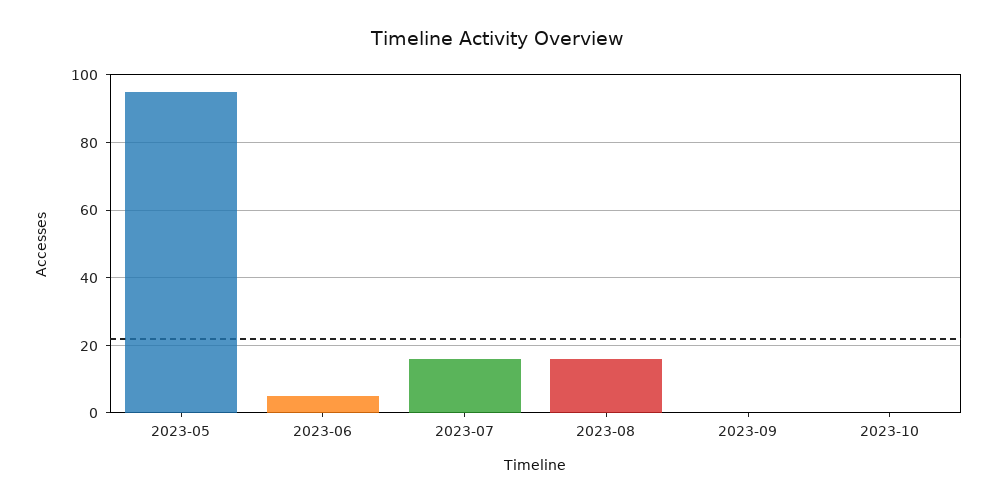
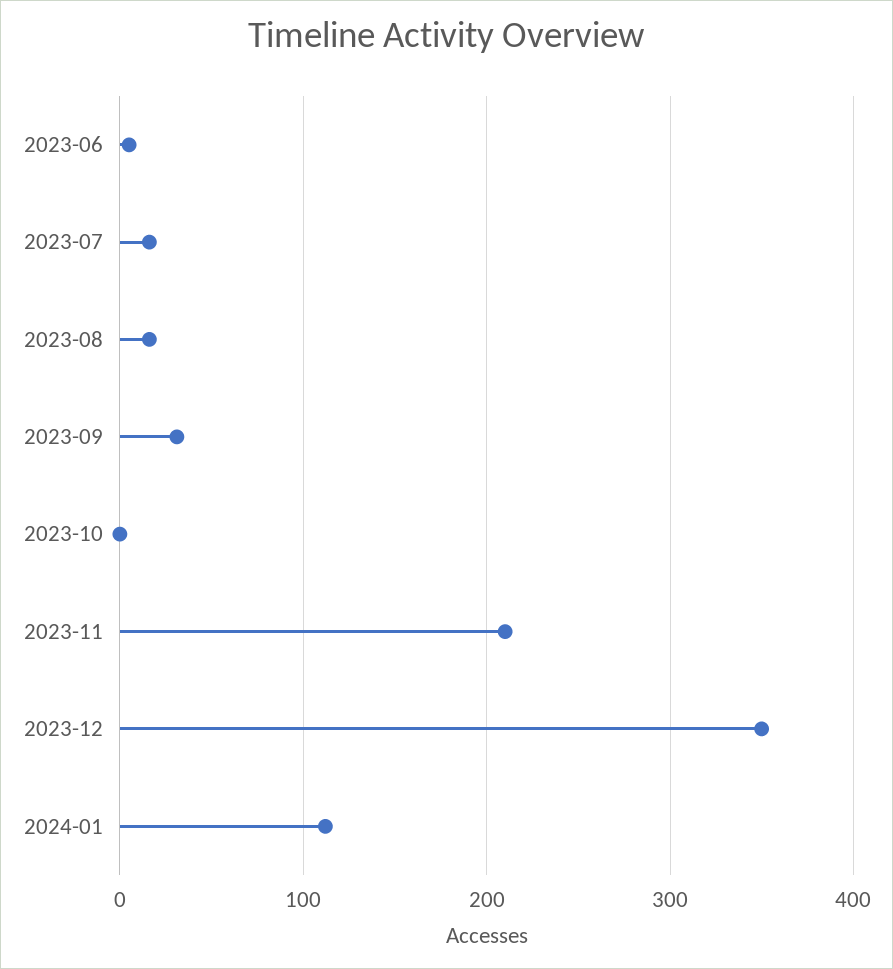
2023-05: 95 -> none
2023-09: 0 -> 30
2023-11: none -> 210
2023-12: none -> 350
2024-01: none -> 110

